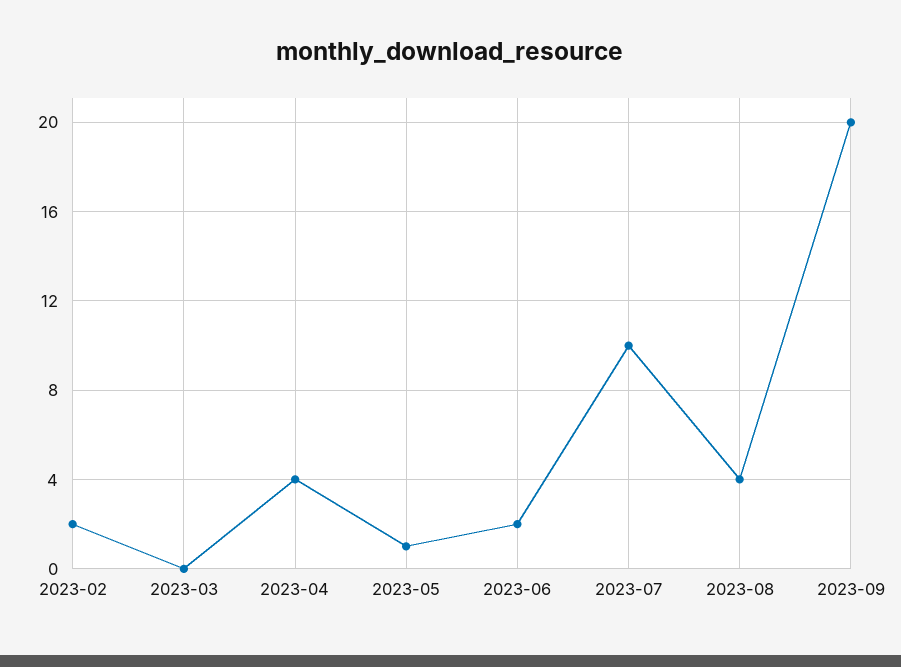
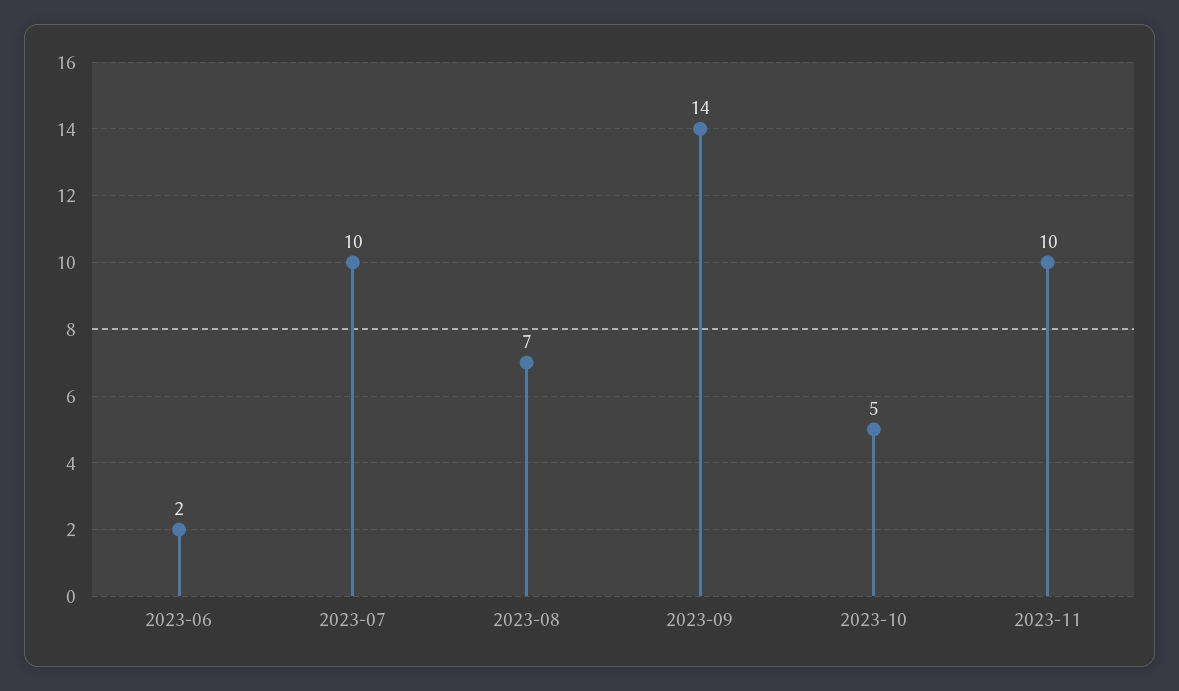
2023-02: 2 -> none
2023-03: 0 -> none
2023-04: 4 -> none
2023-05: 1 -> none
2023-08: 4 -> 7
2023-09: 20 -> 14
2023-10: none -> 5
2023-11: none -> 10

